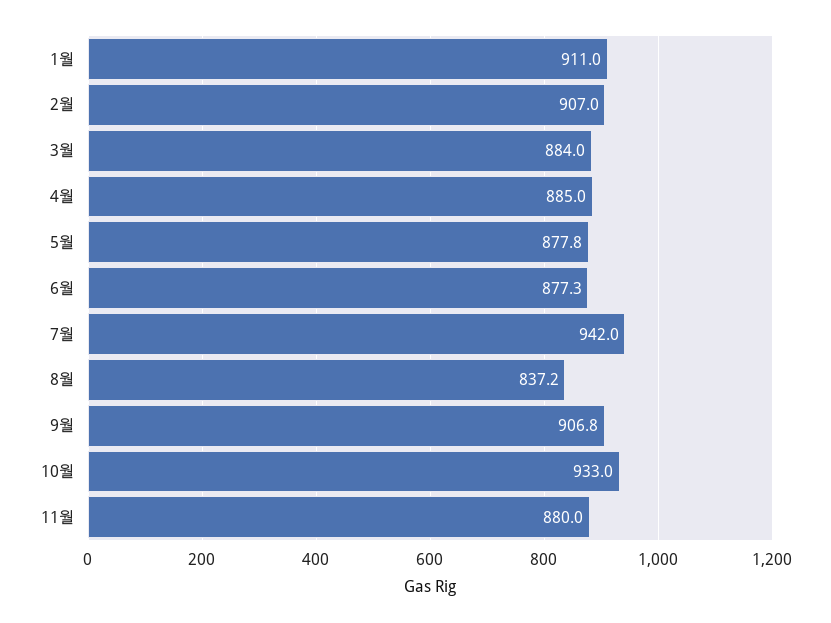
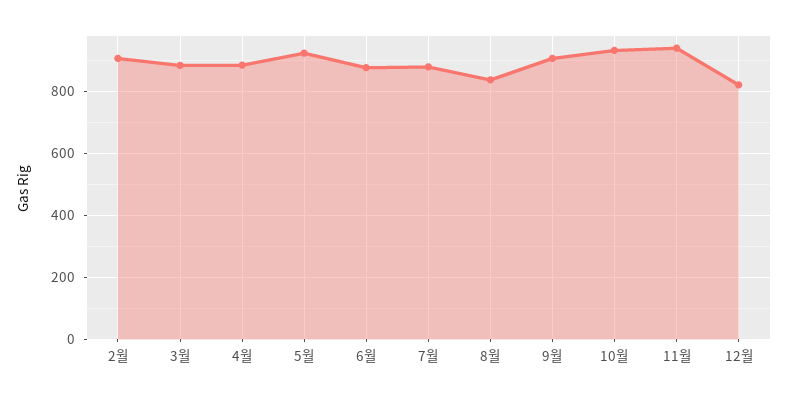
1월: 911 -> none
5월: 877.8 -> 920
7월: 942 -> 880
11월: 880 -> 940
12월: none -> 820

